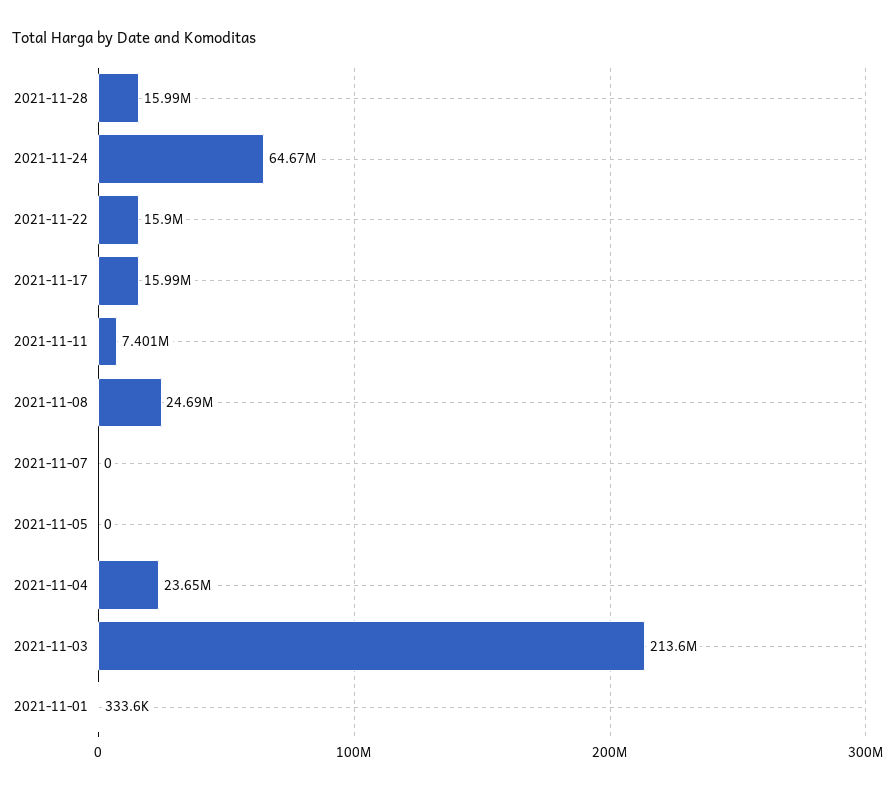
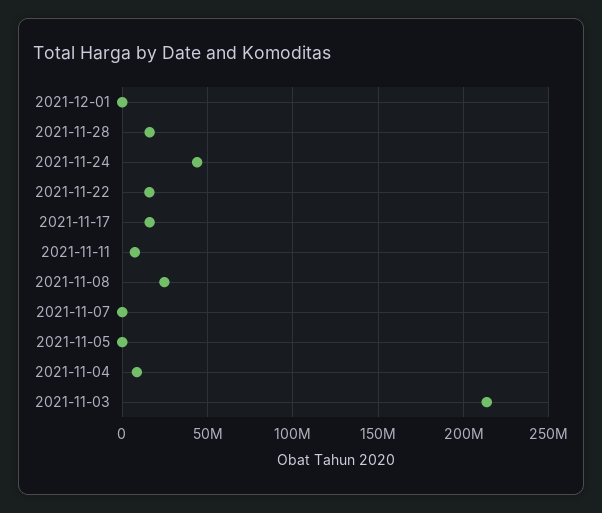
2021-11-24: 64670000 -> 45000000
2021-11-04: 23650000 -> 10000000
2021-11-01: 333600 -> none
2021-12-01: none -> 0

